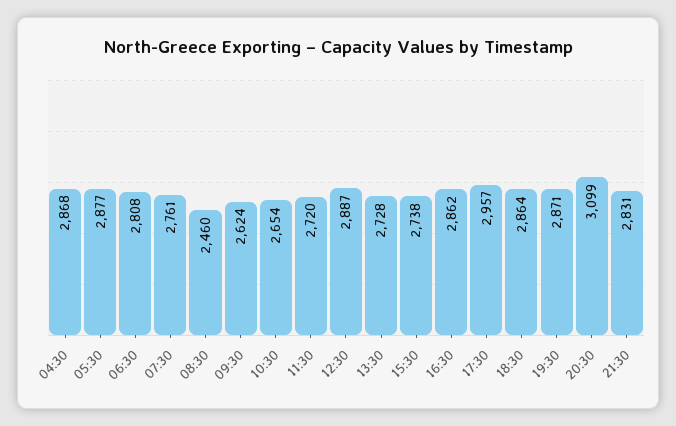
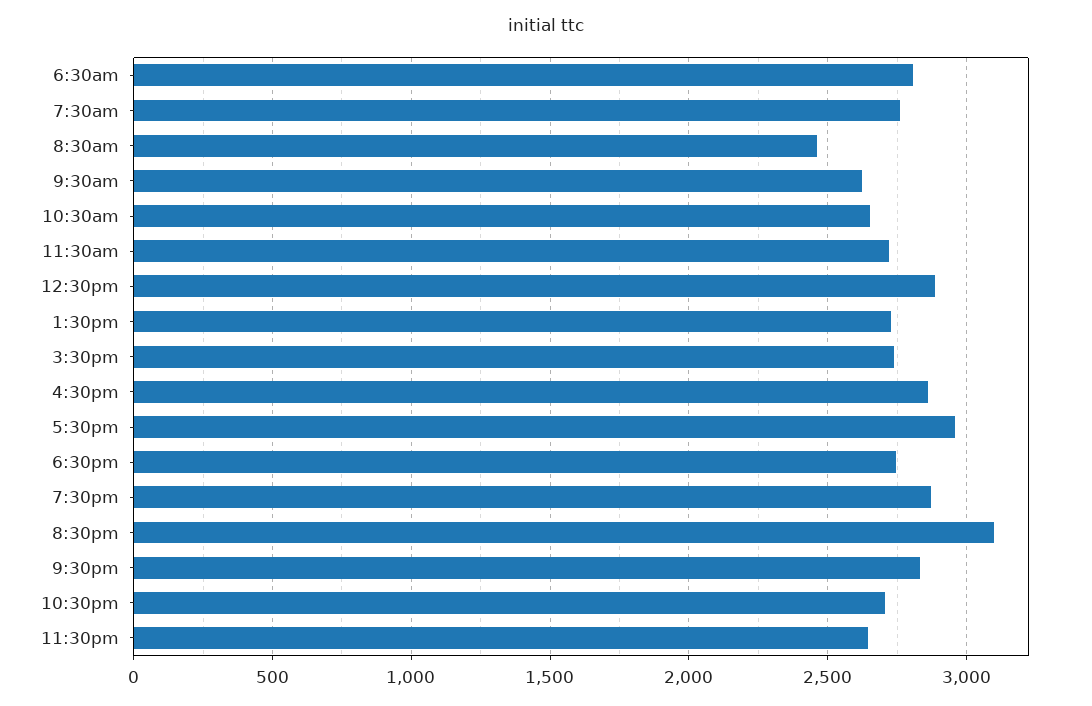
04:30: 2868 -> none
05:30: 2877 -> none
18:30: 2864 -> 2750
10:30pm: none -> 2700
11:30pm: none -> 2650

